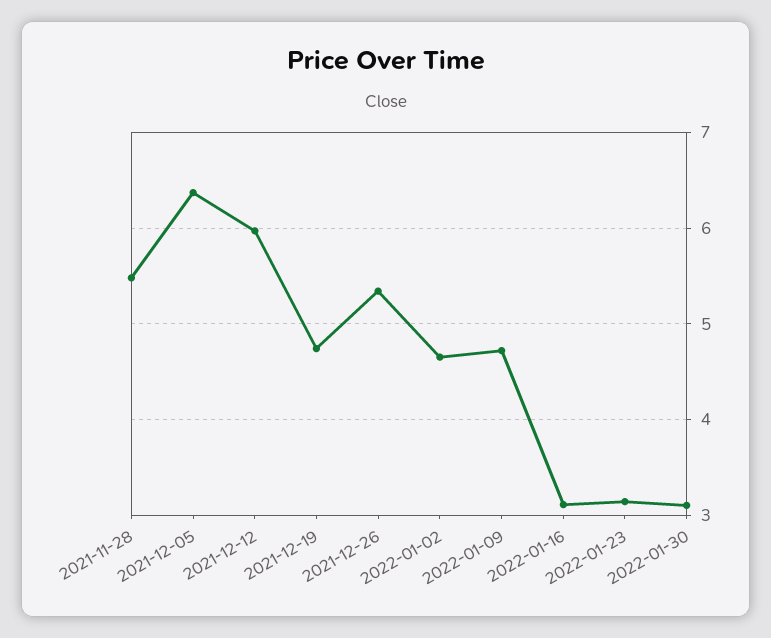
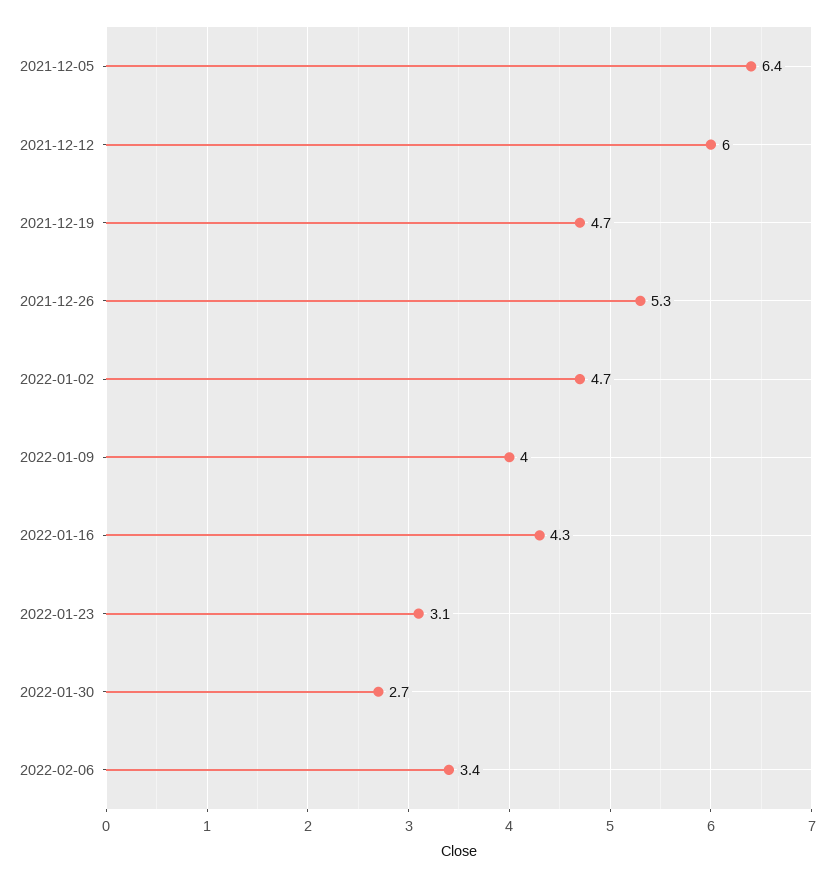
2021-11-28: 5.5 -> none
2022-01-09: 4.7 -> 4
2022-01-16: 3.1 -> 4.3
2022-01-30: 3.1 -> 2.7
2022-02-06: none -> 3.4

